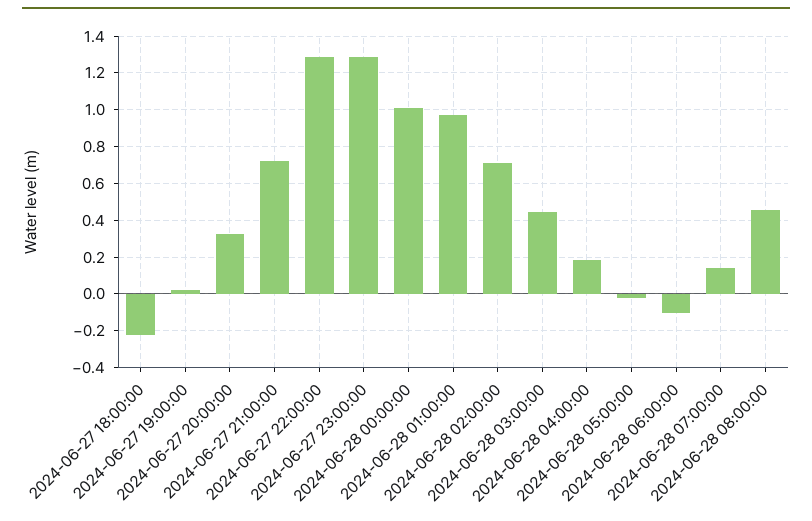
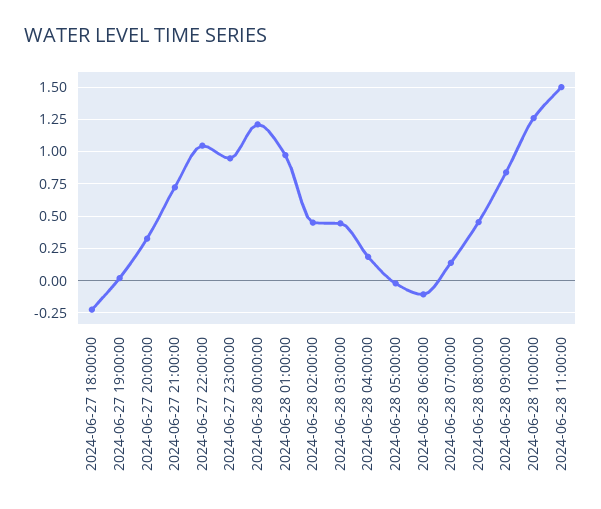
2024-06-27 22:00:00: 1.3 -> 1.05
2024-06-27 23:00:00: 1.3 -> 0.95
2024-06-28 00:00:00: 1 -> 1.2
2024-06-28 02:00:00: 0.7 -> 0.45
2024-06-28 09:00:00: none -> 0.85
2024-06-28 10:00:00: none -> 1.25
2024-06-28 11:00:00: none -> 1.5

